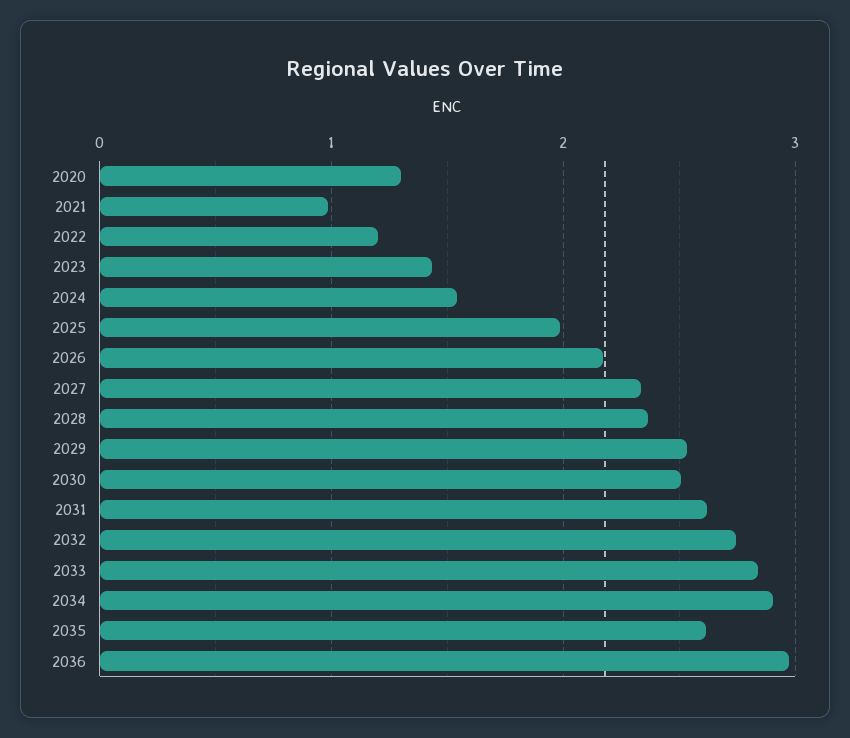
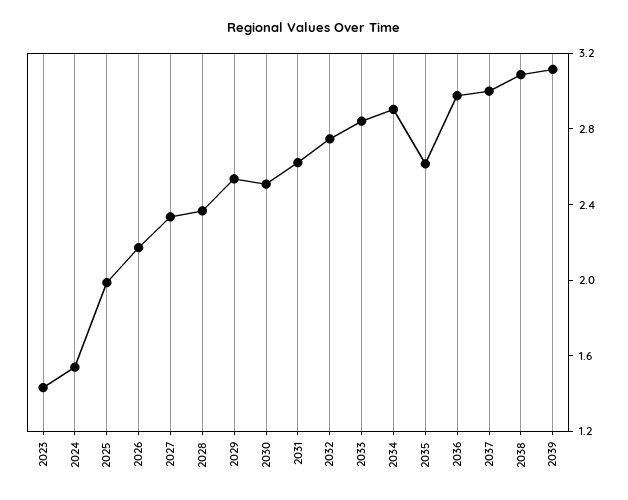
2020: 1.3 -> none
2021: 1 -> none
2022: 1.2 -> none
2037: none -> 3
2038: none -> 3.1
2039: none -> 3.1

